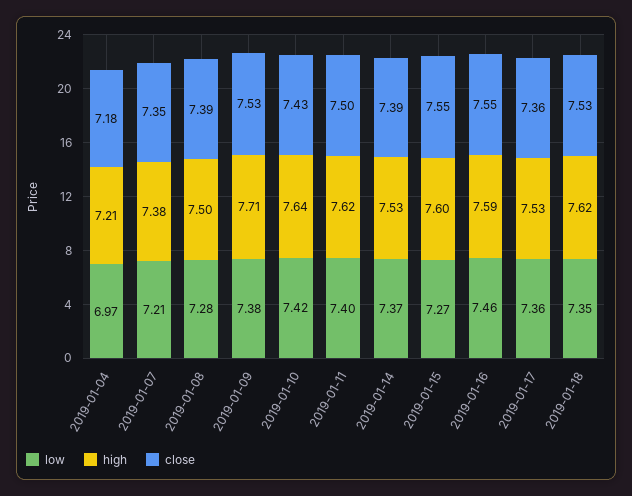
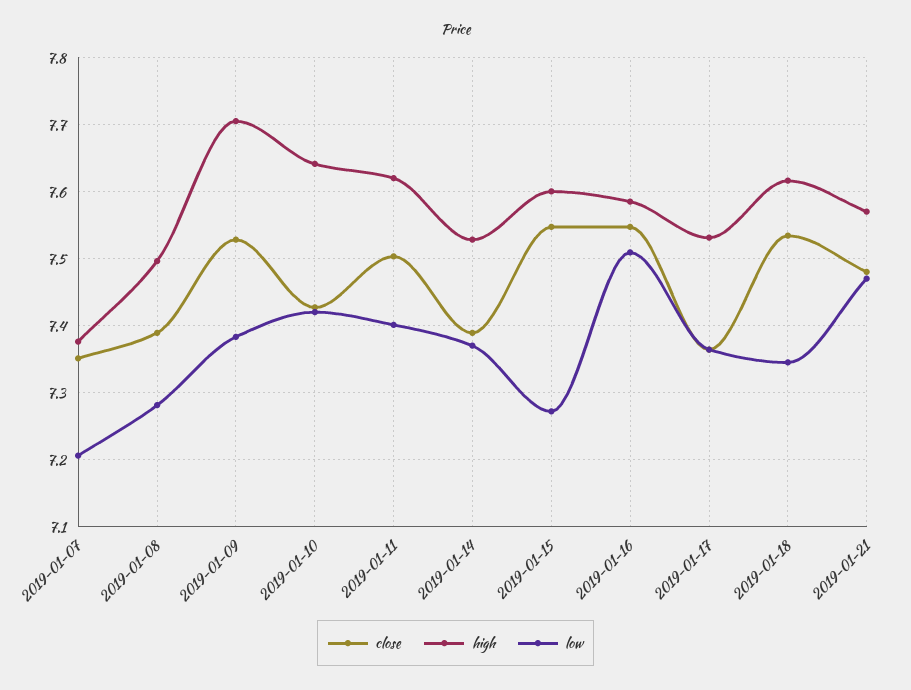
low, 2019-01-04: 6.97 -> none
high, 2019-01-04: 7.21 -> none
close, 2019-01-04: 7.18 -> none
low, 2019-01-16: 7.46 -> 7.51
close, 2019-01-21: none -> 7.48
high, 2019-01-21: none -> 7.57
low, 2019-01-21: none -> 7.47

